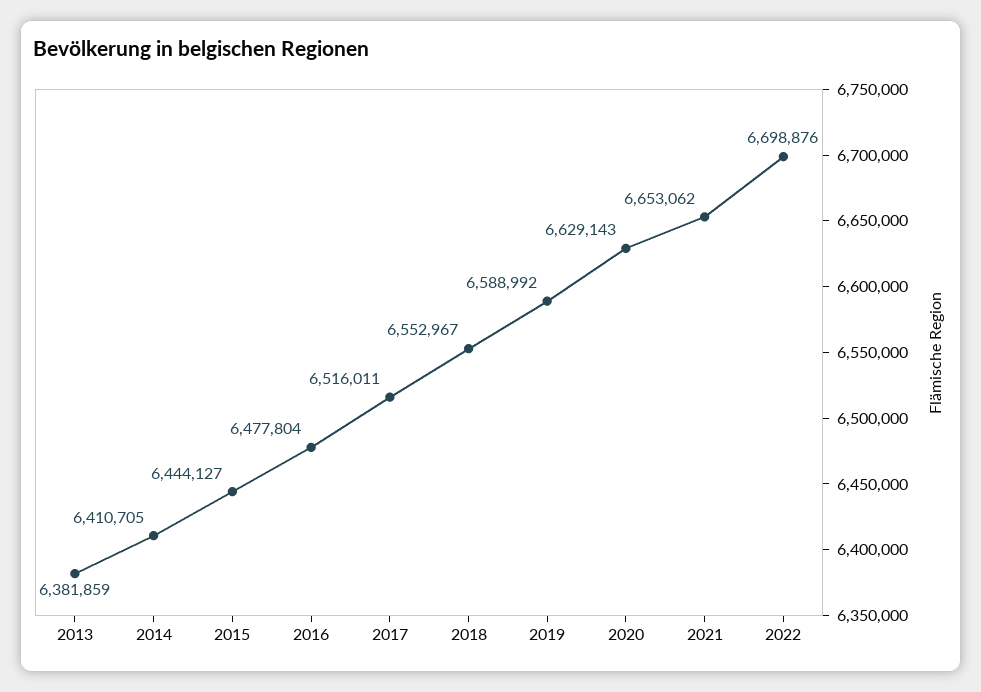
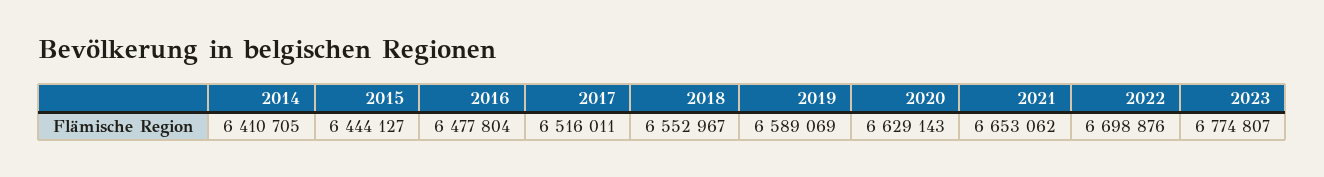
2013: 6381859 -> none
2019: 6588992 -> 6589069
2023: none -> 6774807

